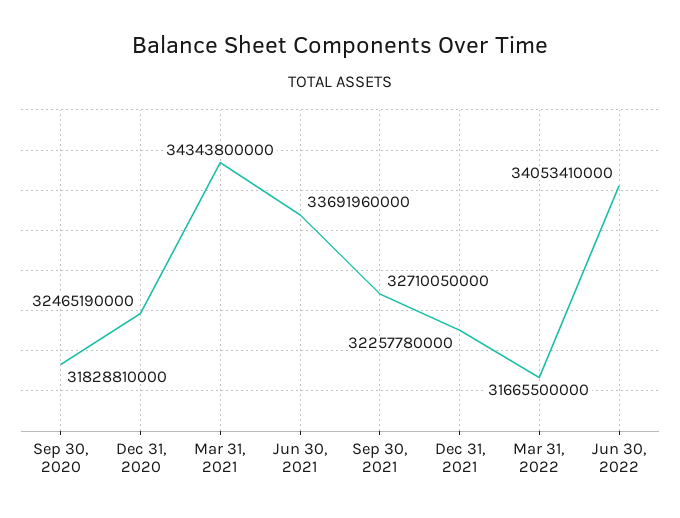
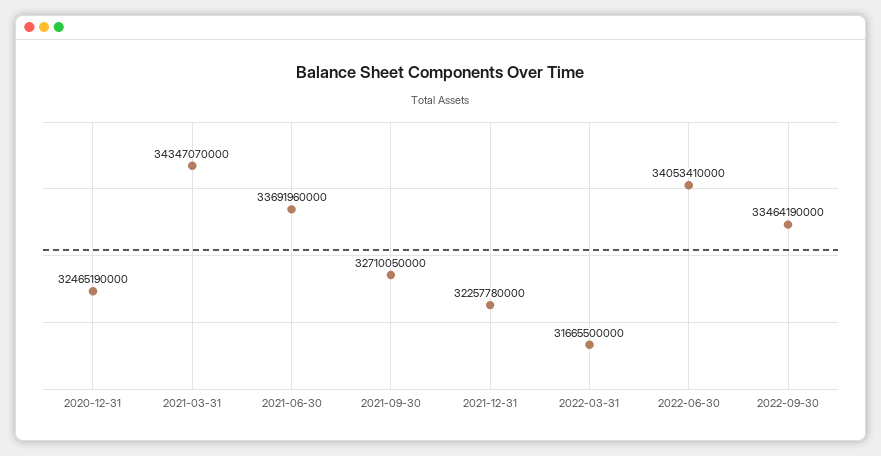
Sep 30, 2020: 31828810000 -> none
Mar 31, 2021: 34343800000 -> 34347070000
2022-09-30: none -> 33464190000

